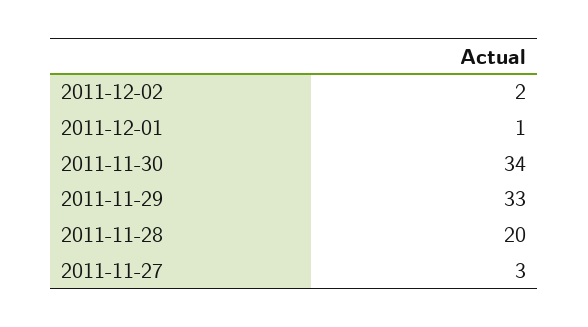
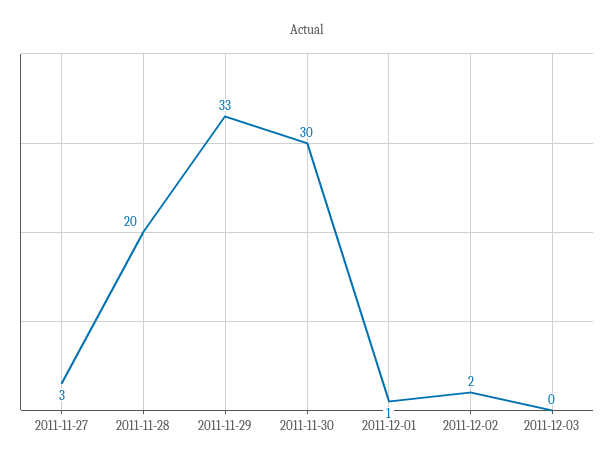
2011-11-30: 34 -> 30
2011-12-03: none -> 0

